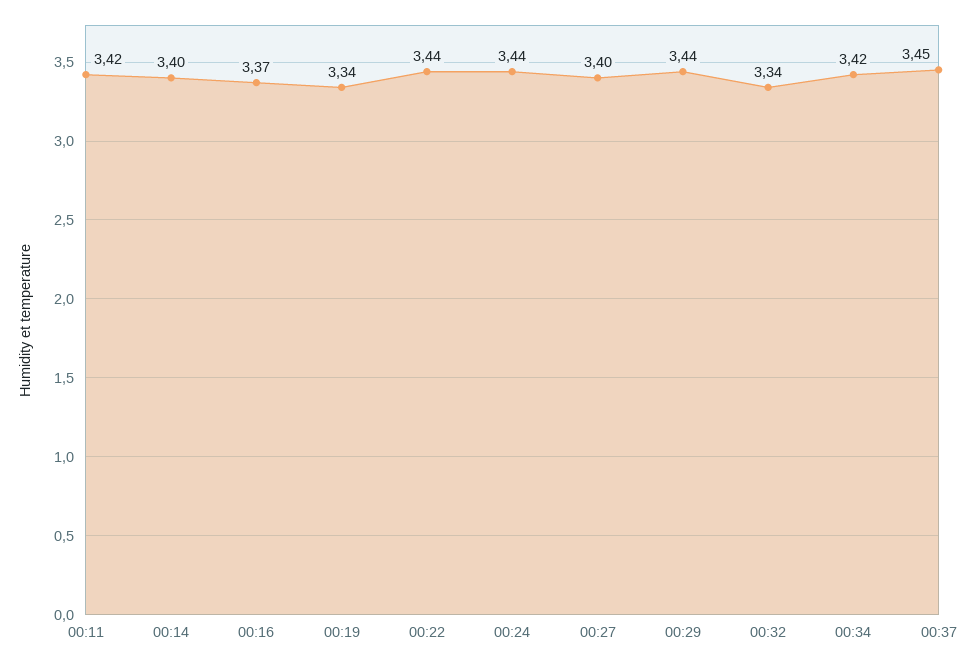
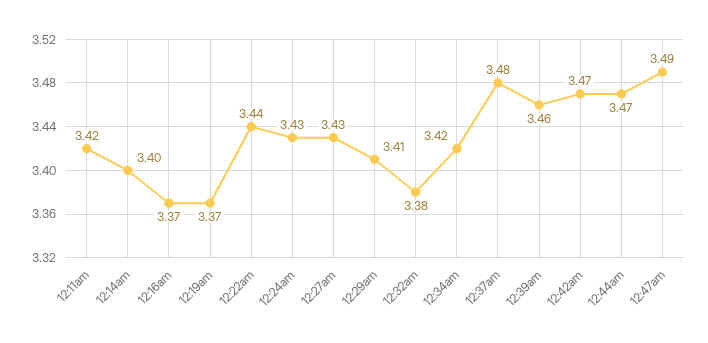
00:19: 3.34 -> 3.37
00:24: 3.44 -> 3.43
00:27: 3.4 -> 3.43
00:29: 3.44 -> 3.41
00:32: 3.34 -> 3.38
00:37: 3.45 -> 3.48
12:39am: none -> 3.46
12:42am: none -> 3.47
12:44am: none -> 3.47
12:47am: none -> 3.49

